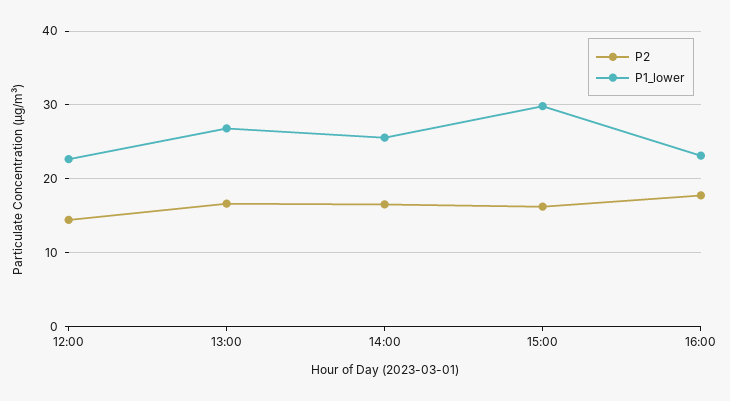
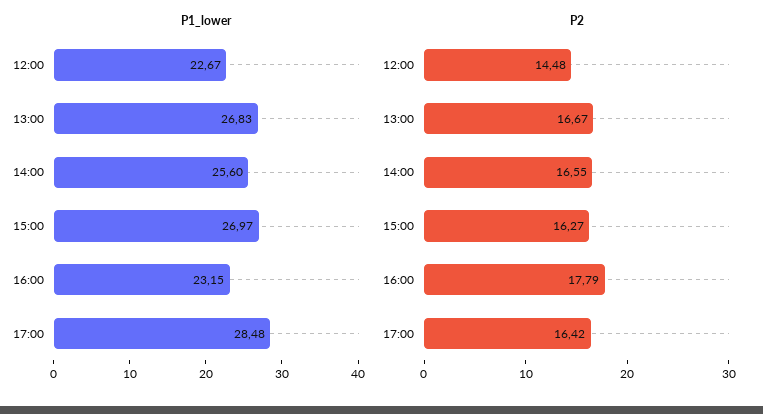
P1_lower, 15:00: 30 -> 26.97
P1_lower, 17:00: none -> 28.48
P2, 17:00: none -> 16.42

